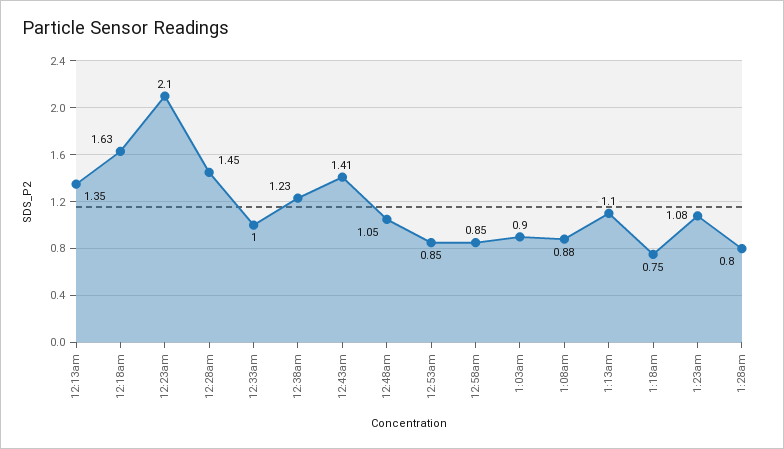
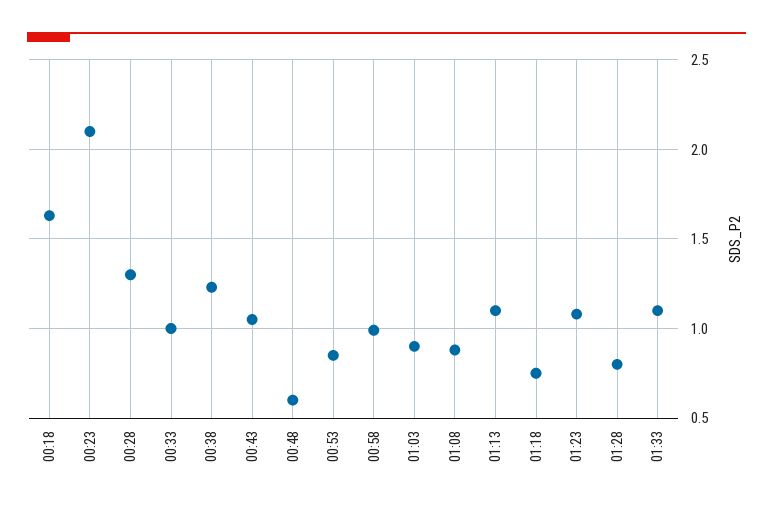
12:13am: 1.35 -> none
12:28am: 1.45 -> 1.3
12:43am: 1.41 -> 1.05
12:48am: 1.05 -> 0.6
12:58am: 0.85 -> 1
01:33: none -> 1.1

